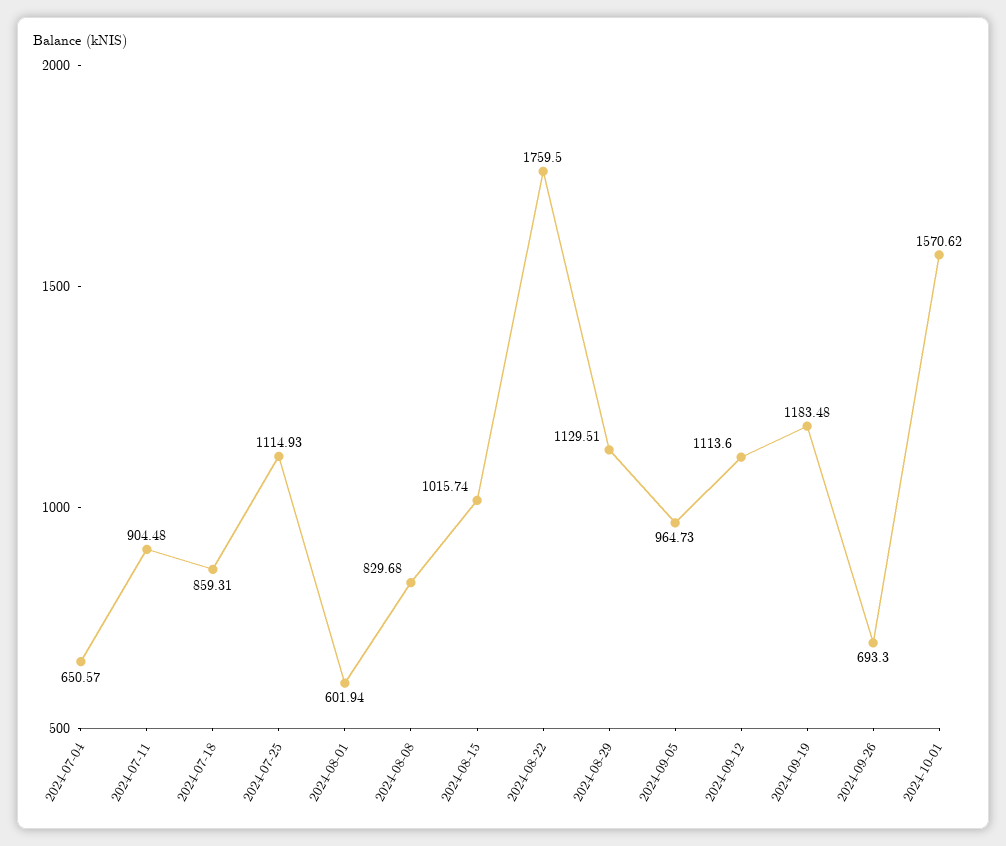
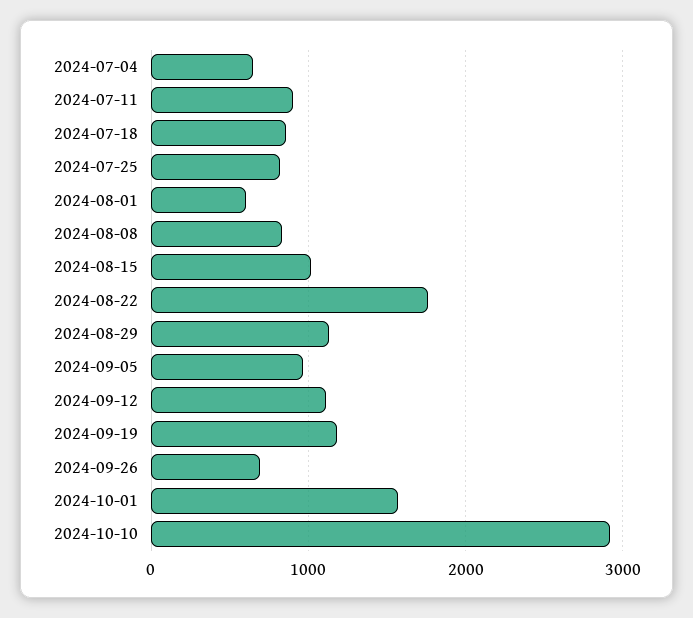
2024-07-25: 1114.93 -> 800
2024-10-10: none -> 2900

